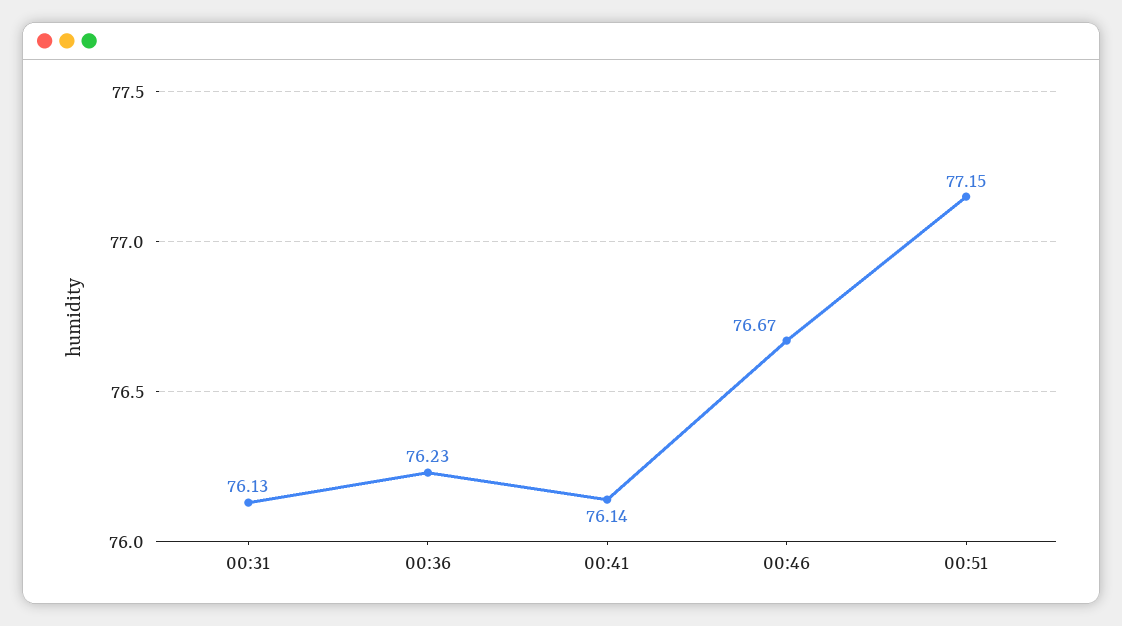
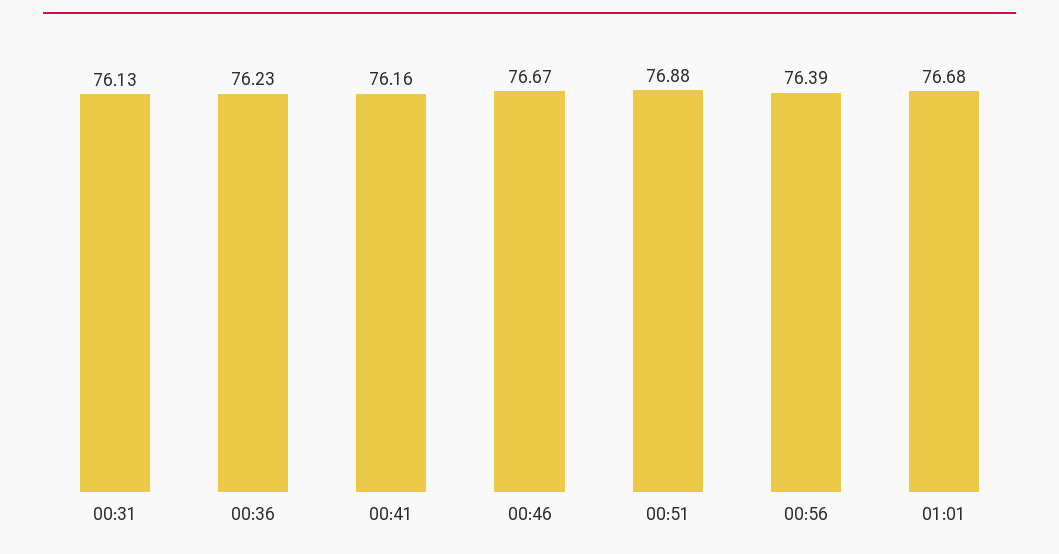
00:41: 76.14 -> 76.16
00:51: 77.15 -> 76.88
00:56: none -> 76.39
01:01: none -> 76.68

